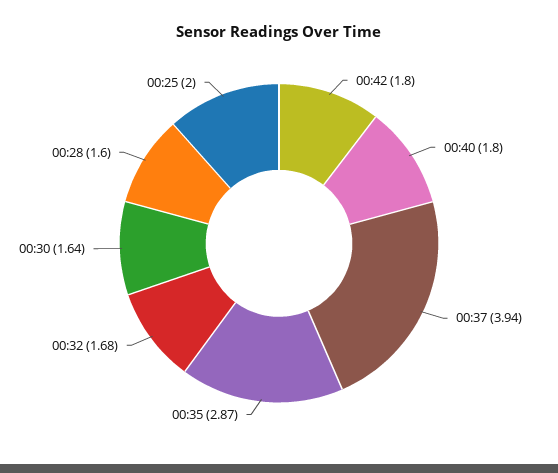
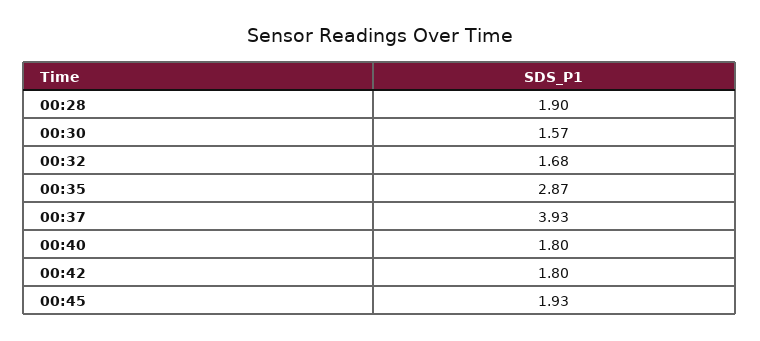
00:37: 3.94 -> 3.93
00:30: 1.64 -> 1.57
00:28: 1.6 -> 1.9
00:25: 2 -> none
00:45: none -> 1.93

